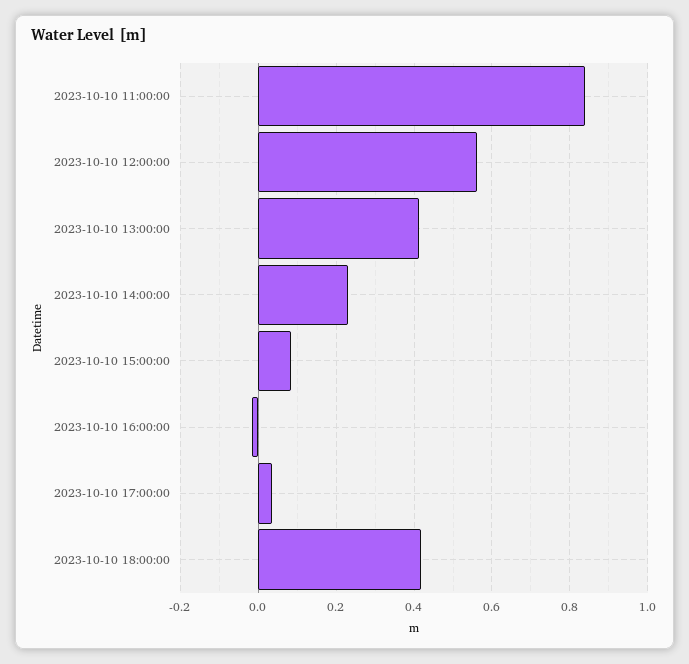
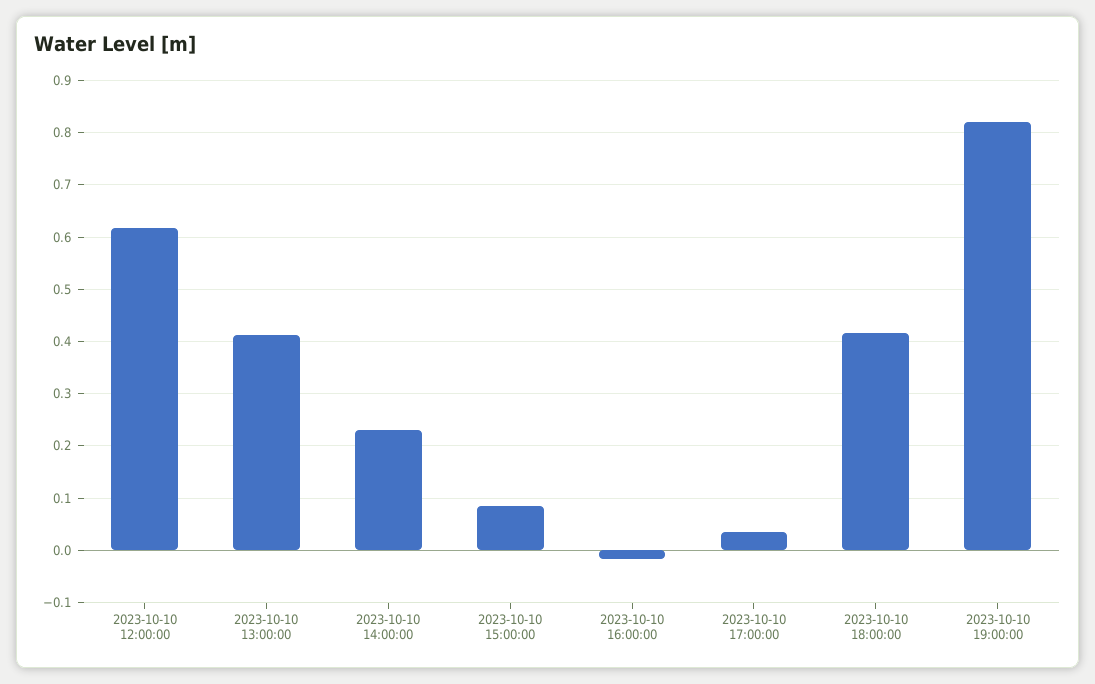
2023-10-10 11:00:00: 0.84 -> none
2023-10-10 12:00:00: 0.56 -> 0.62
2023-10-10 19:00:00: none -> 0.82

